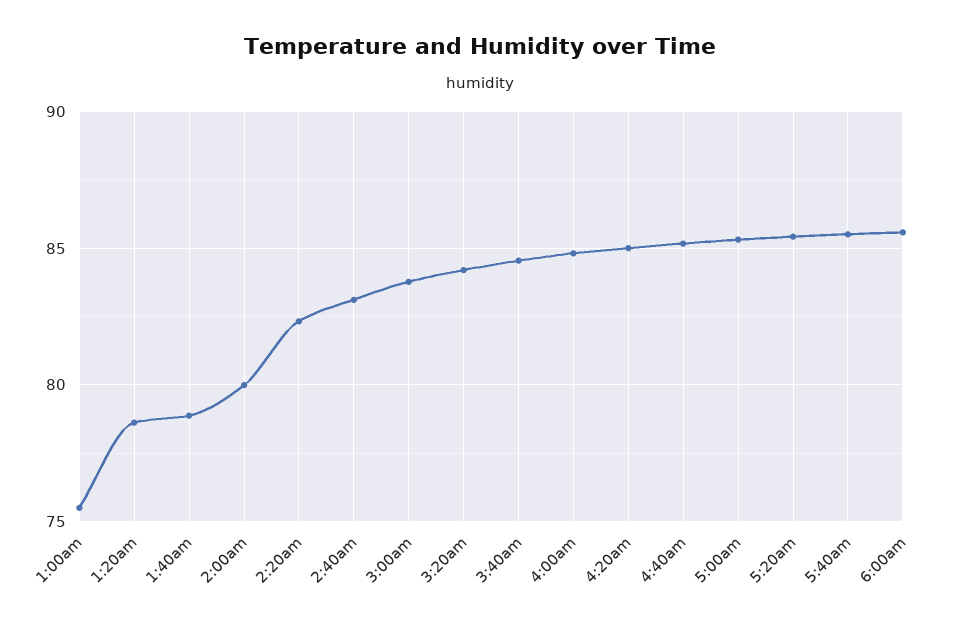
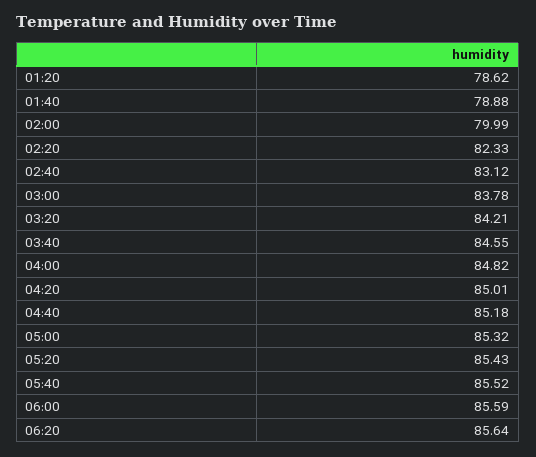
1:00am: 75.5 -> none
06:20: none -> 85.64

